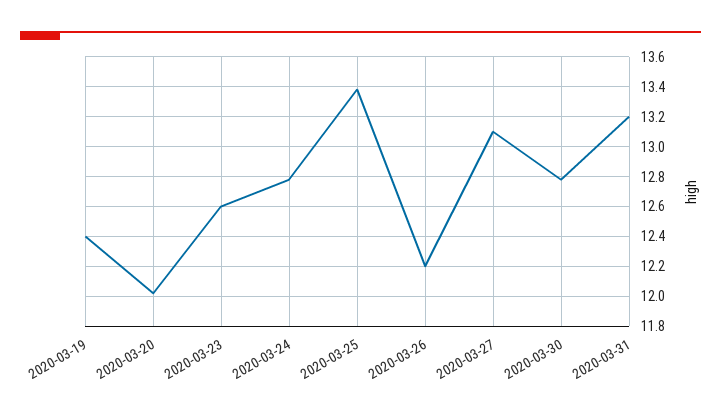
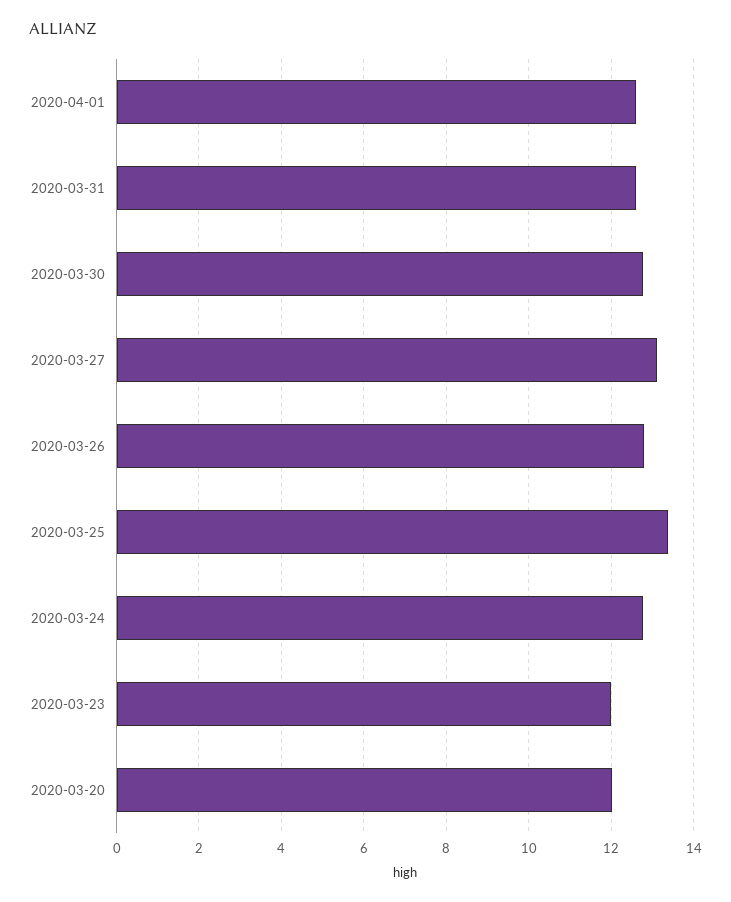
2020-03-19: 12.4 -> none
2020-03-23: 12.6 -> 12
2020-03-26: 12.2 -> 12.8
2020-03-31: 13.2 -> 12.6
2020-04-01: none -> 12.6

